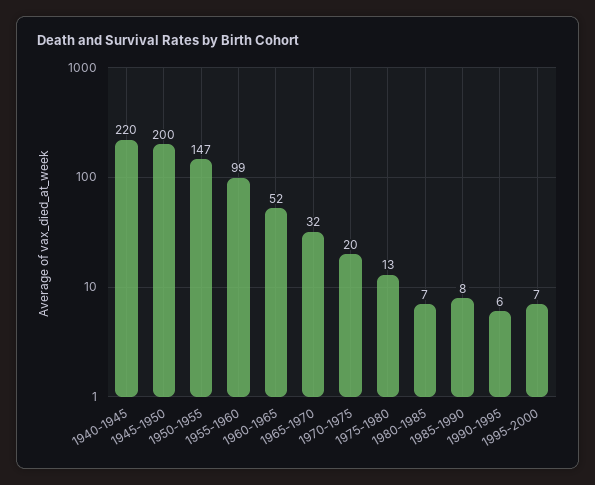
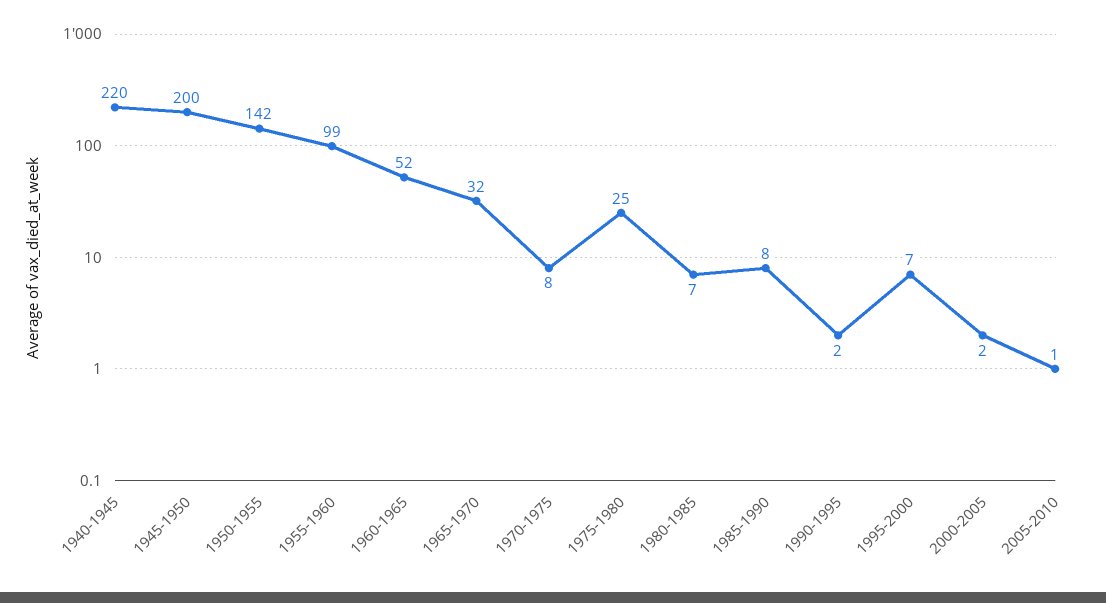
1950-1955: 147 -> 142
1970-1975: 20 -> 8
1975-1980: 13 -> 25
1990-1995: 6 -> 2
2000-2005: none -> 2
2005-2010: none -> 1

